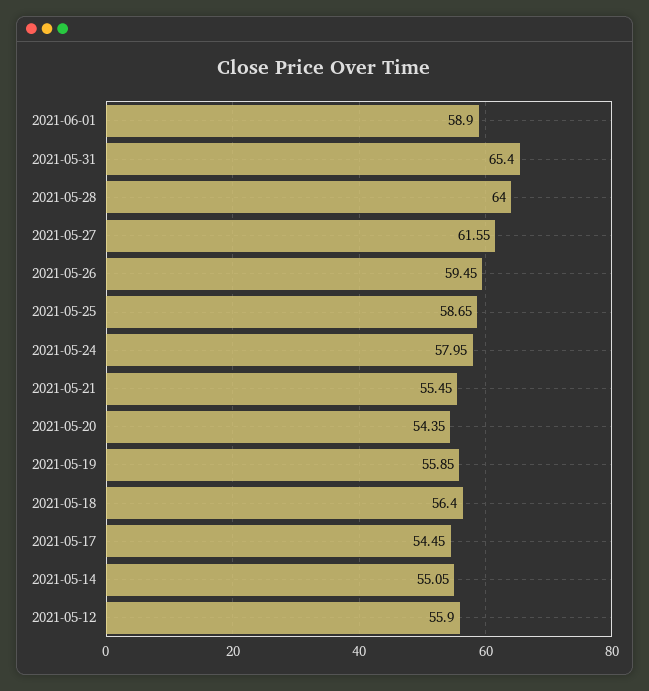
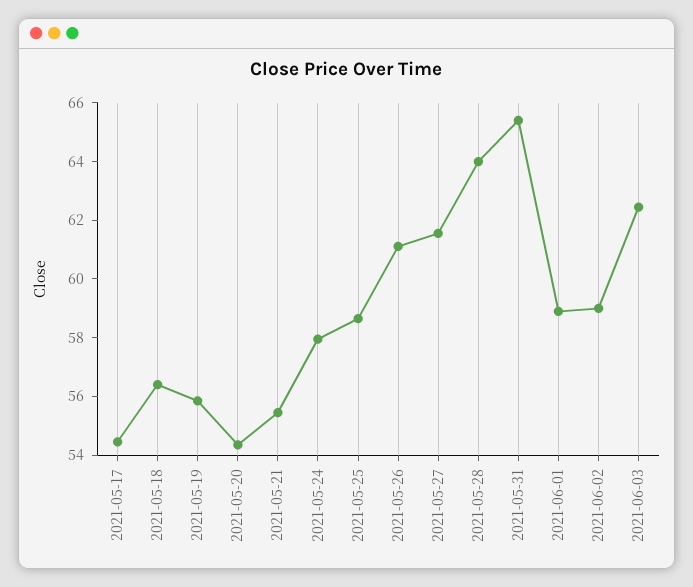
2021-05-26: 59.45 -> 61
2021-05-14: 55.05 -> none
2021-05-12: 55.9 -> none
2021-06-02: none -> 59
2021-06-03: none -> 62.5

